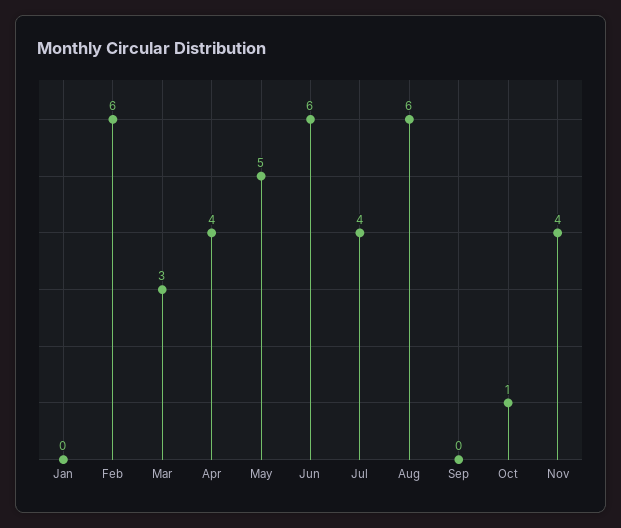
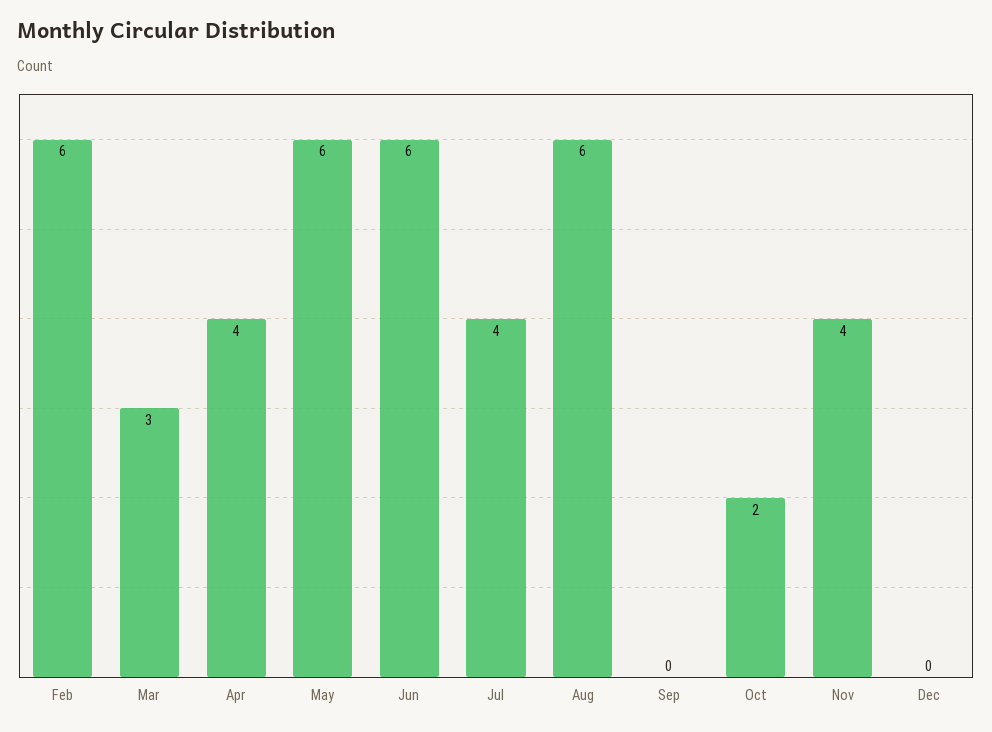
Jan: 0 -> none
May: 5 -> 6
Oct: 1 -> 2
Dec: none -> 0

